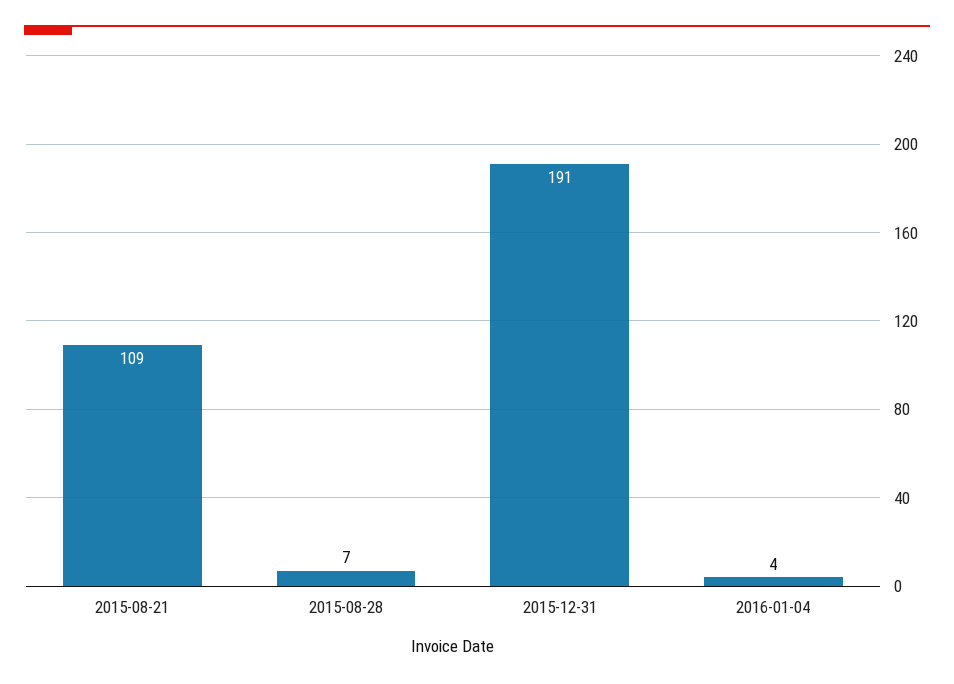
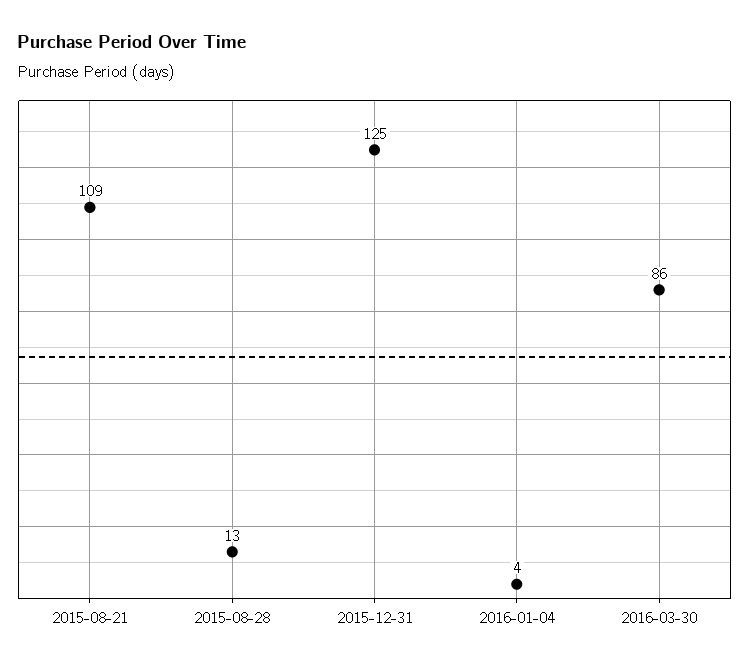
2015-08-28: 7 -> 13
2015-12-31: 191 -> 125
2016-03-30: none -> 86

